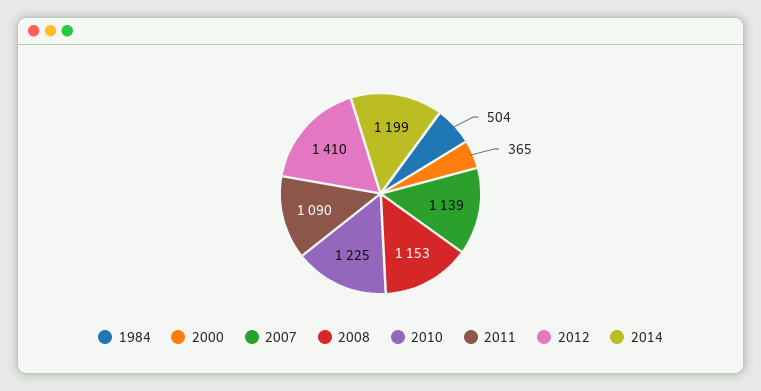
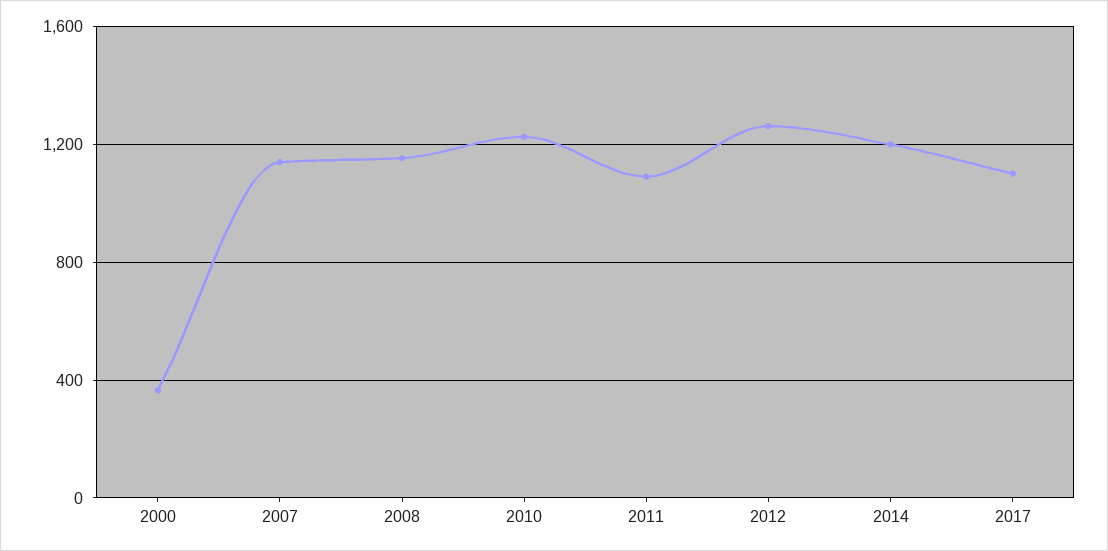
1984: 504 -> none
2012: 1410 -> 1250
2017: none -> 1100

